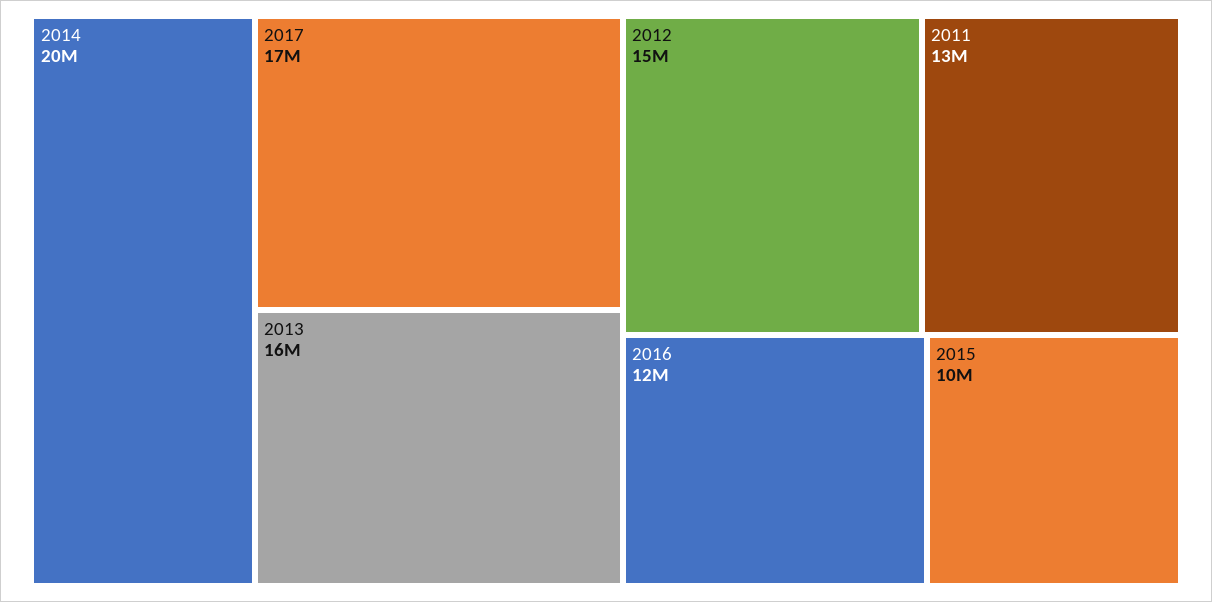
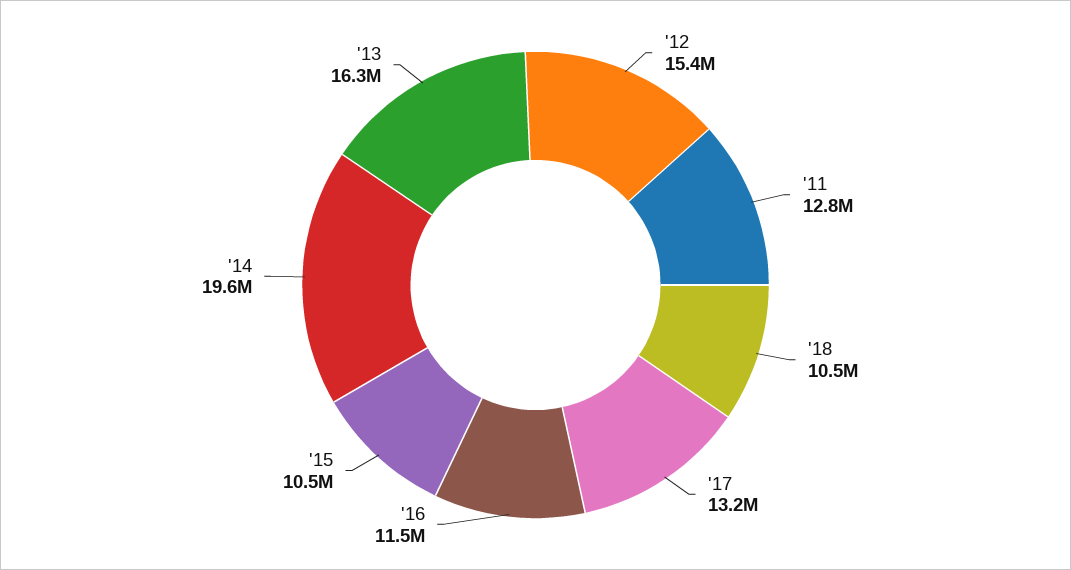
2017: 17000000 -> 13200000
'18: none -> 10500000

